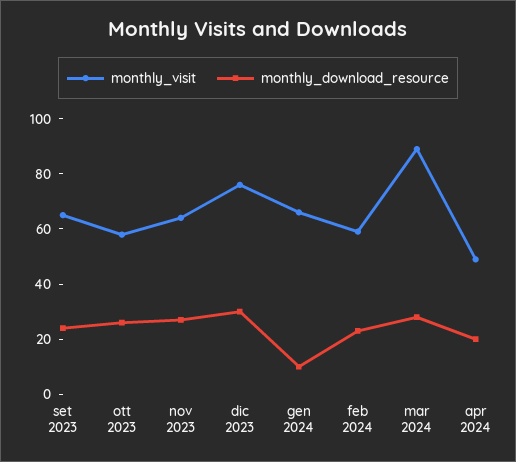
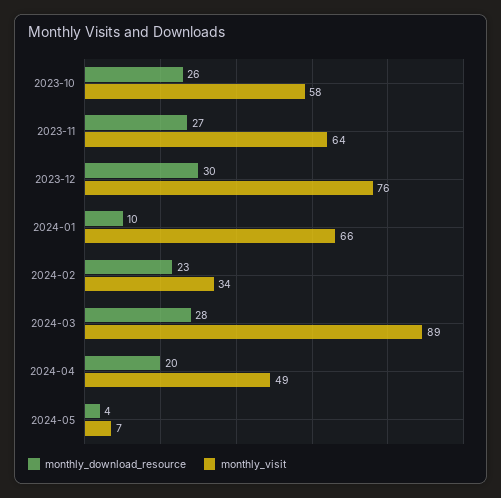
monthly_visit, set 2023: 65 -> none
monthly_download_resource, set 2023: 25 -> none
monthly_visit, feb 2024: 60 -> 34
monthly_download_resource, 2024-05: none -> 4
monthly_visit, 2024-05: none -> 7

